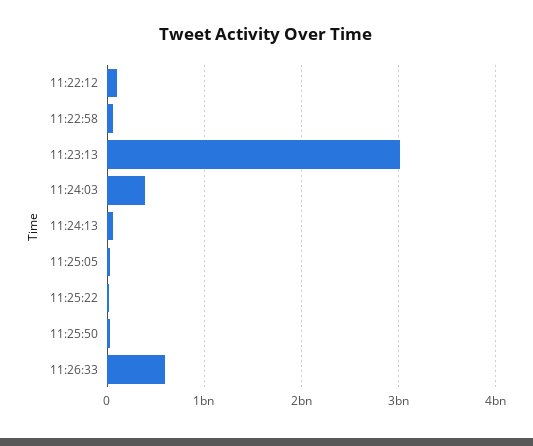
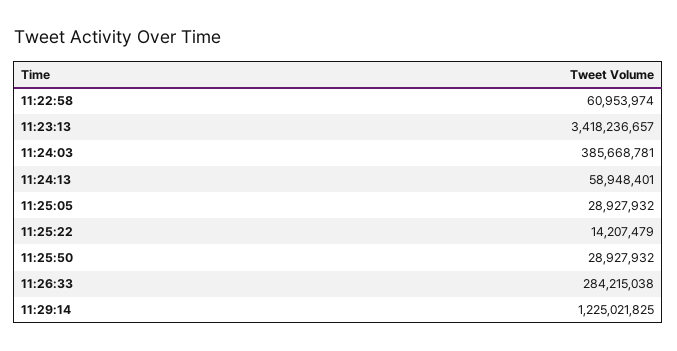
11:22:12: 100000000 -> none
11:23:13: 3000000000 -> 3418236657
11:26:33: 600000000 -> 284215038
11:29:14: none -> 1225021825

